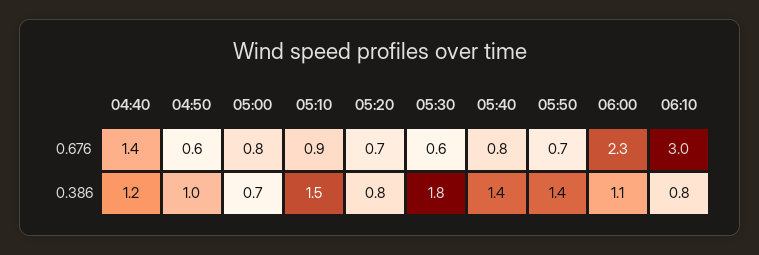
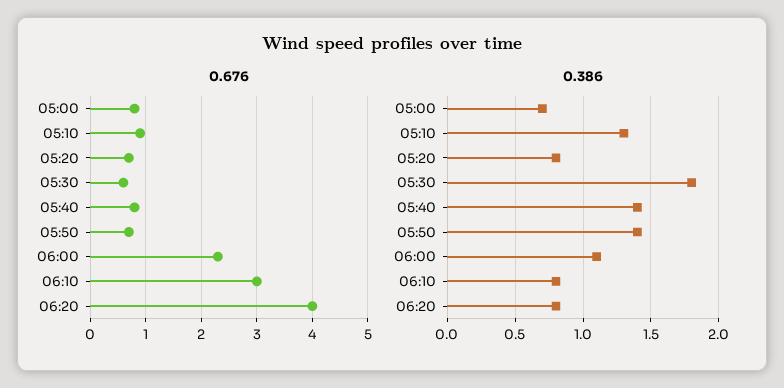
0.676, 04:40: 1.4 -> none
0.676, 04:50: 0.6 -> none
0.386, 04:40: 1.2 -> none
0.386, 04:50: 1 -> none
0.386, 05:10: 1.5 -> 1.3
0.676, 06:20: none -> 4
0.386, 06:20: none -> 0.8

